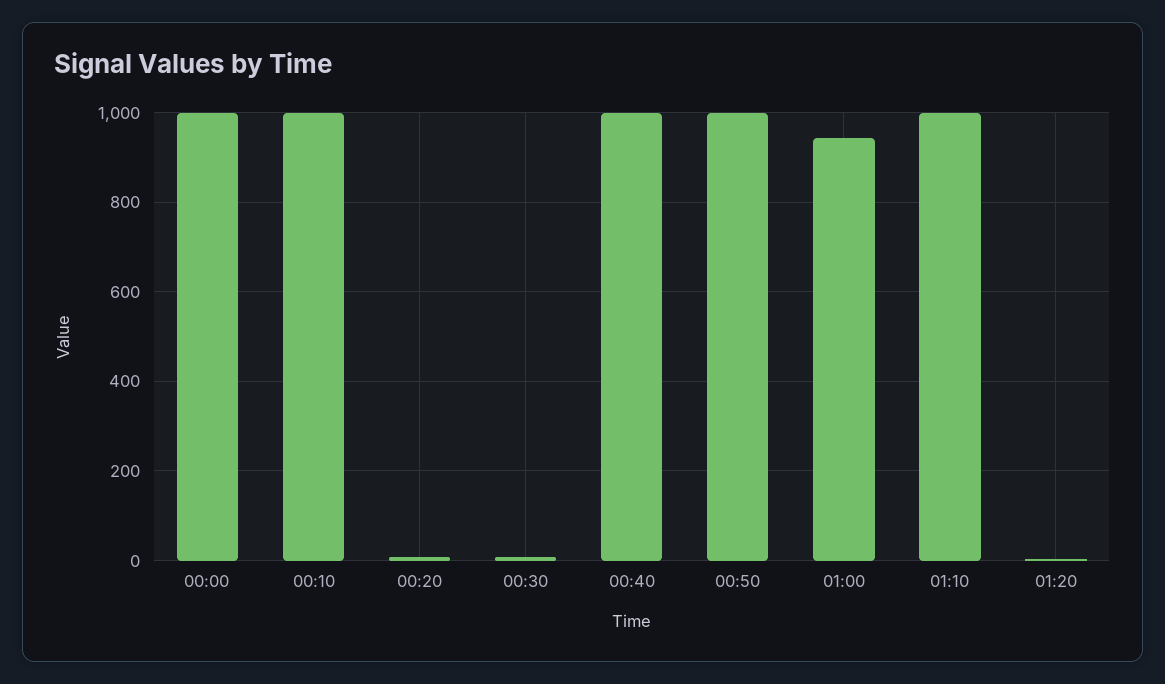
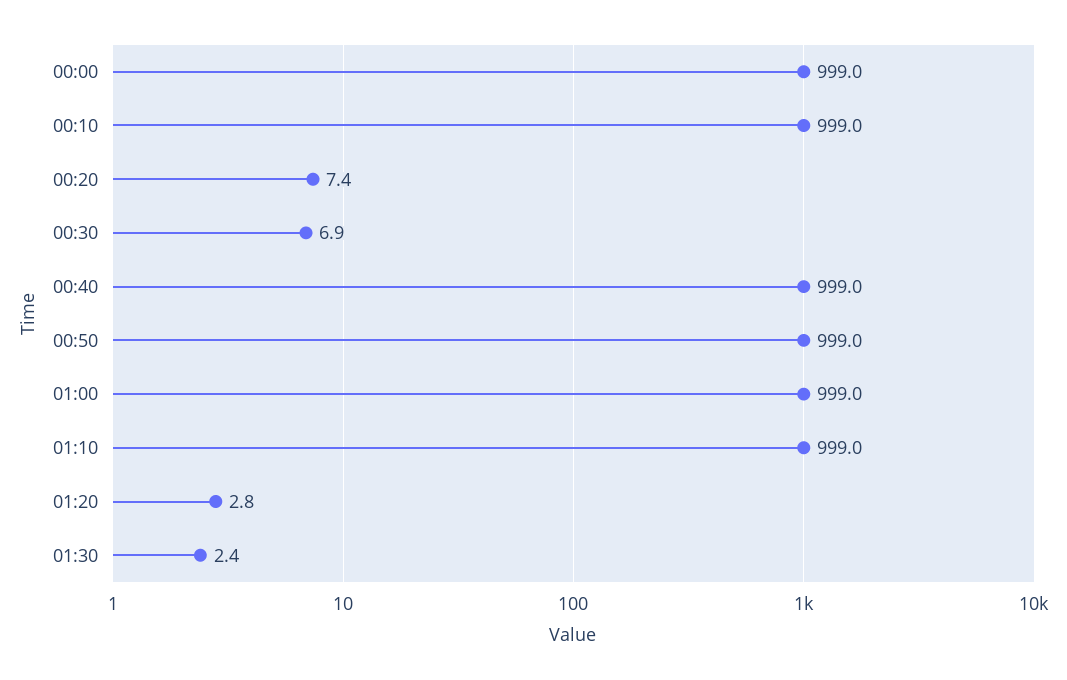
01:00: 940 -> 999
01:30: none -> 2.4

